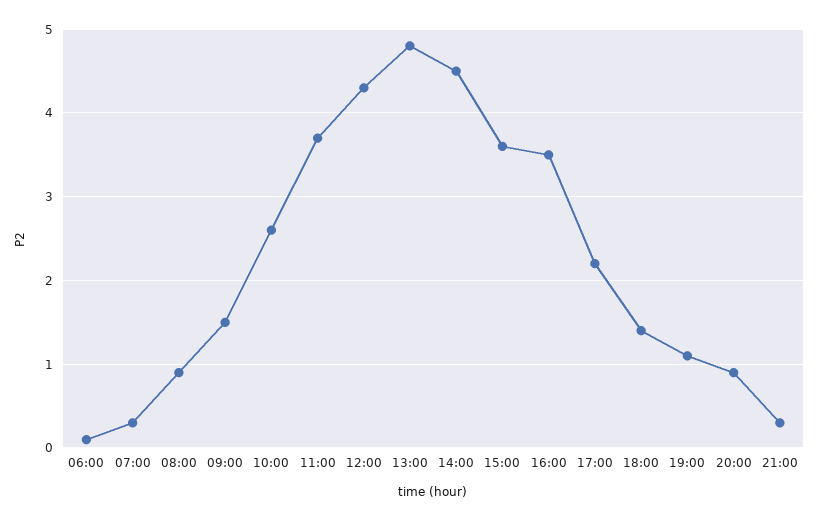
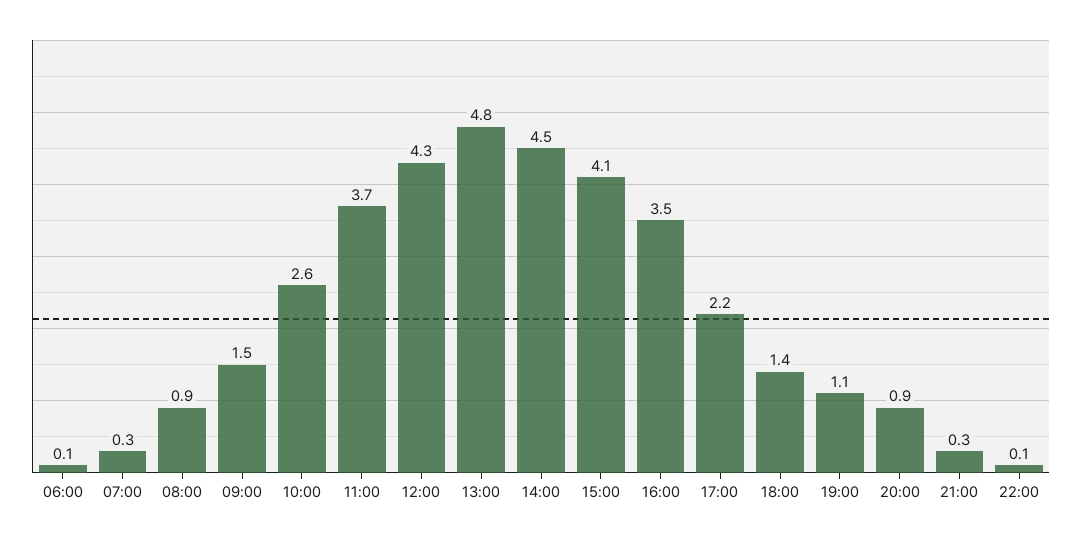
15:00: 3.6 -> 4.1
22:00: none -> 0.1

